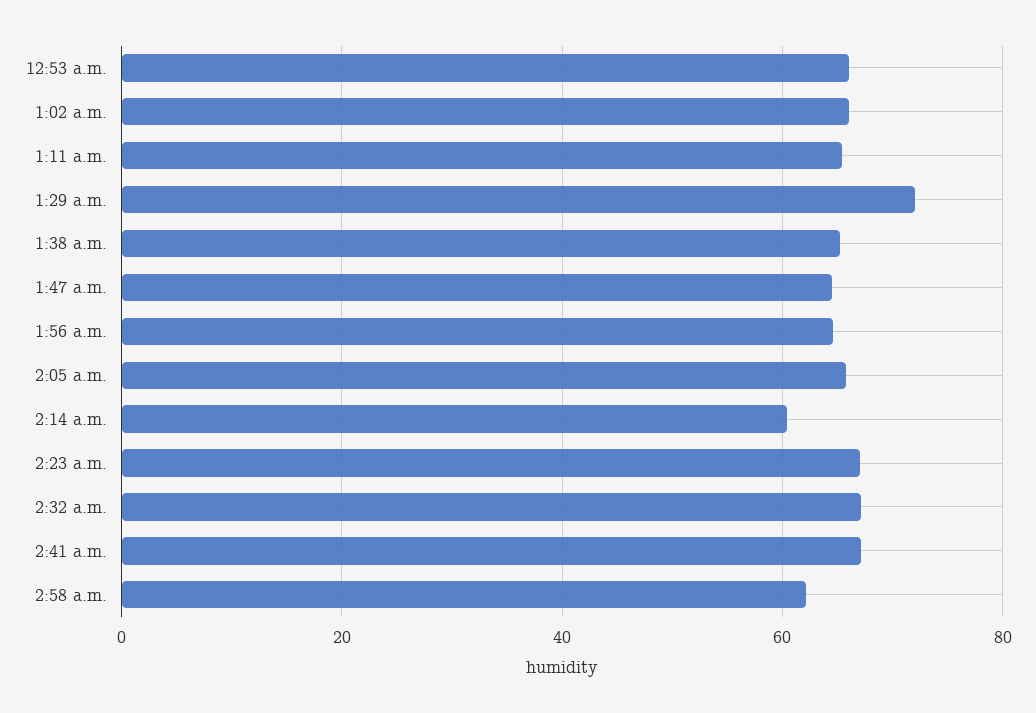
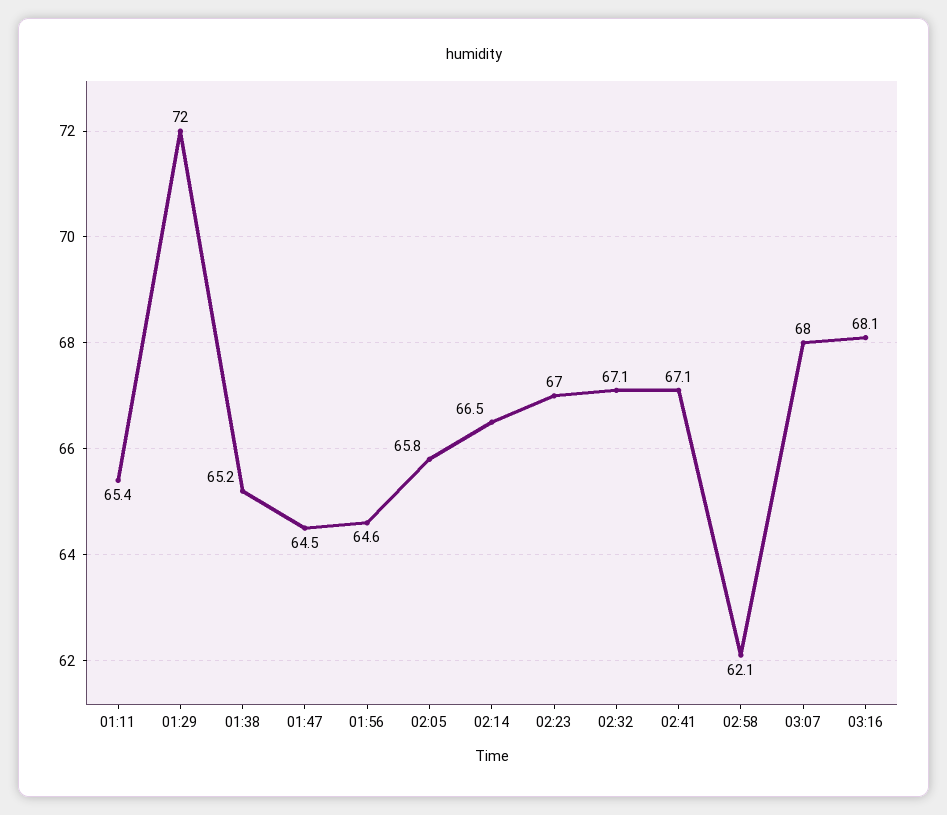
12:53 a.m.: 66 -> none
1:02 a.m.: 66 -> none
2:14 a.m.: 60 -> 66.5
03:07: none -> 68
03:16: none -> 68.1

